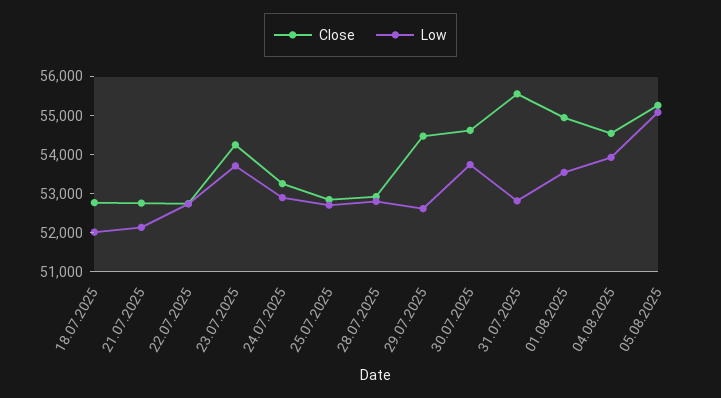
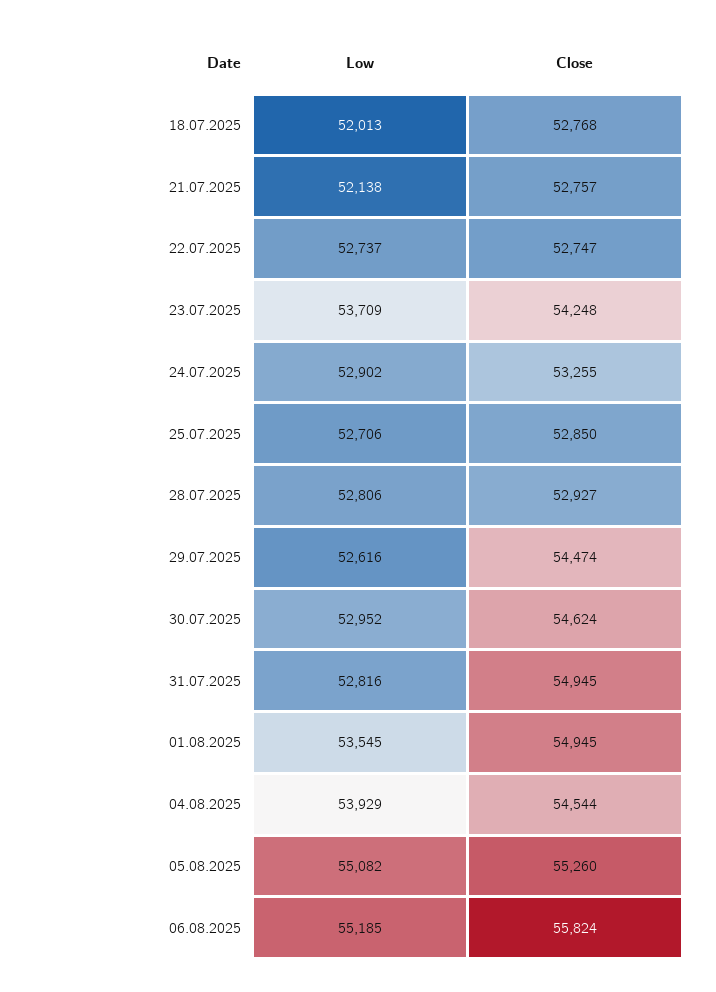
Low, 30.07.2025: 53750 -> 52952
Close, 31.07.2025: 55500 -> 54945
Low, 06.08.2025: none -> 55185
Close, 06.08.2025: none -> 55824

